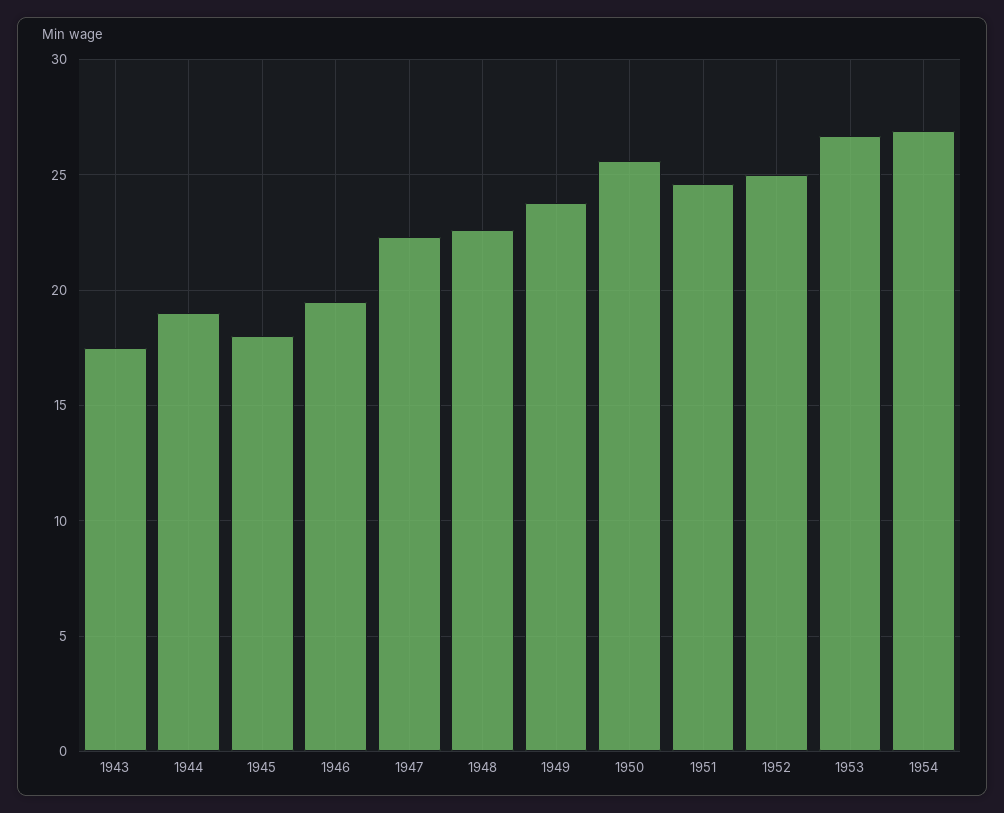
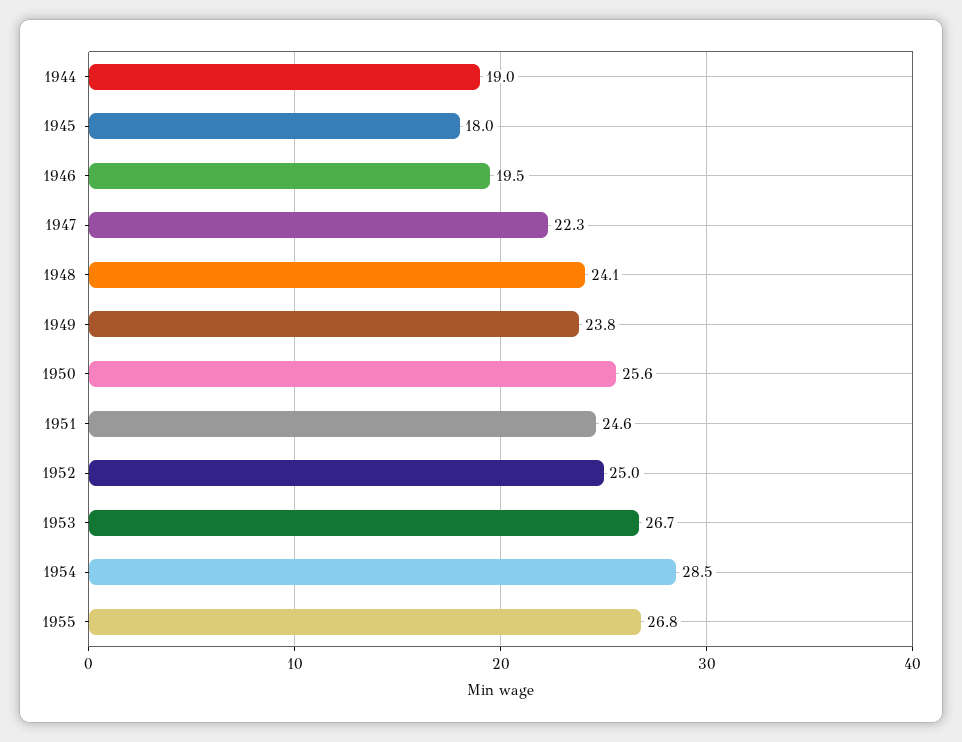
1943: 17.5 -> none
1948: 22.5 -> 24.1
1954: 27 -> 28.5
1955: none -> 26.8

